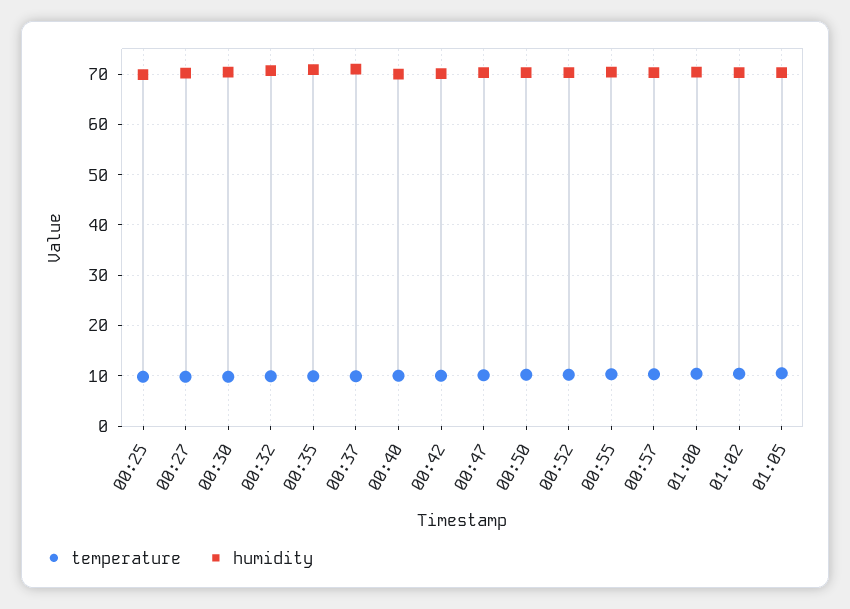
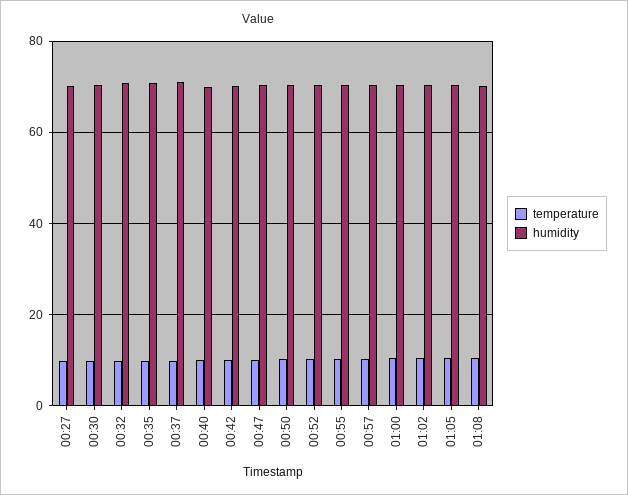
temperature, 00:25: 10 -> none
humidity, 00:25: 70 -> none
temperature, 01:08: none -> 10
humidity, 01:08: none -> 70

